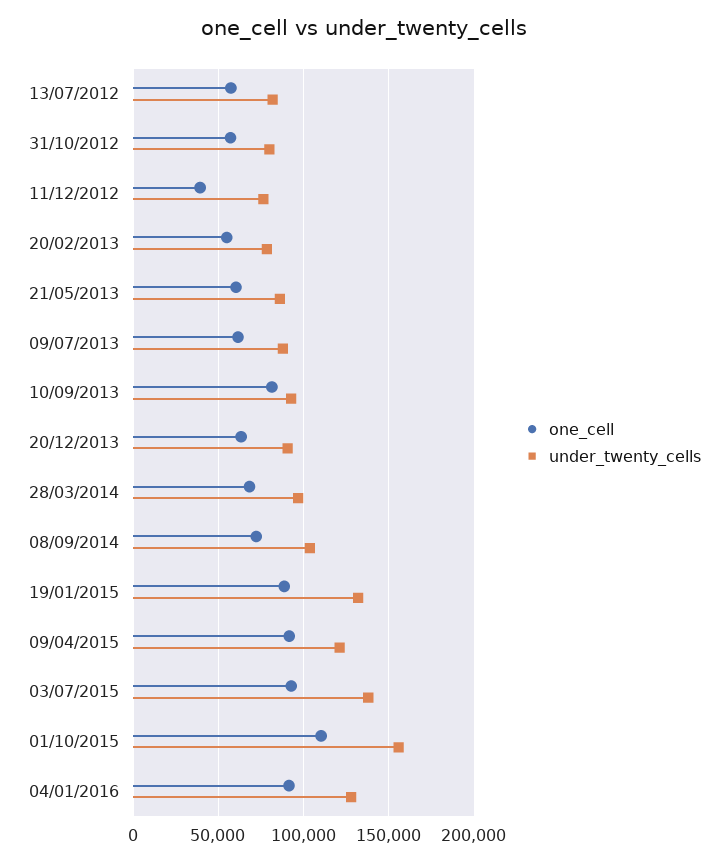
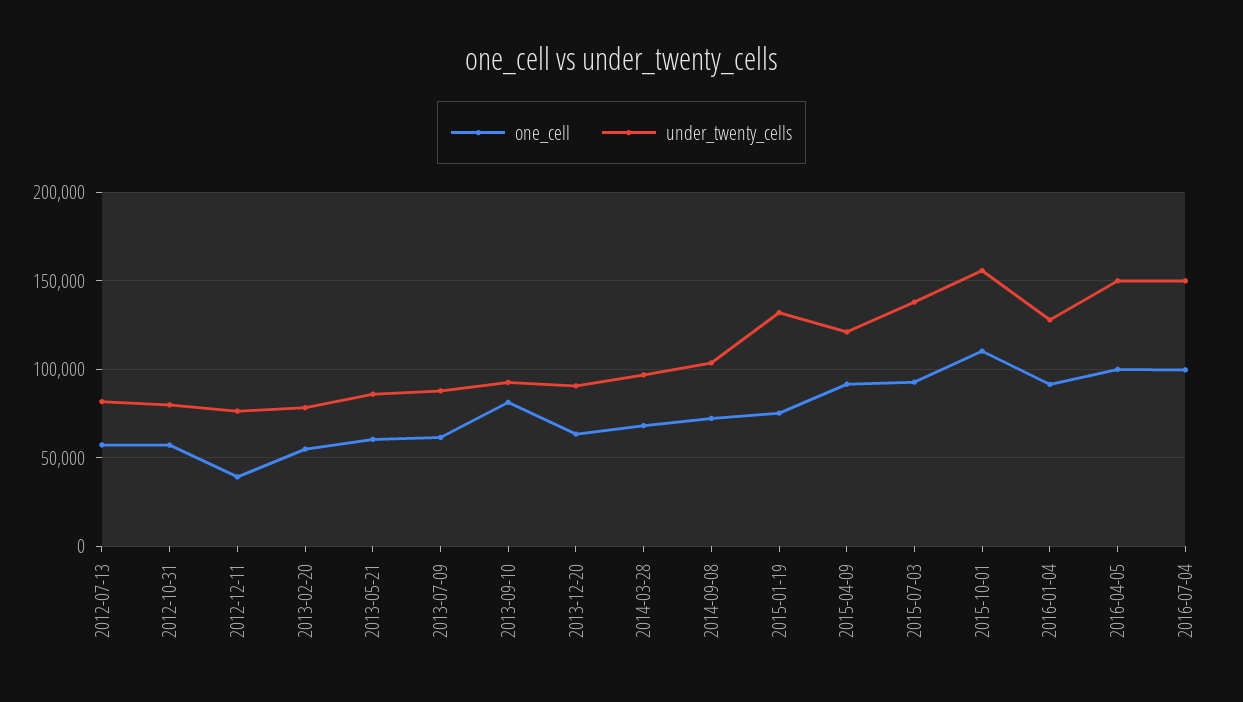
one_cell, 19/01/2015: 90000 -> 75000
one_cell, 2016-04-05: none -> 100000
under_twenty_cells, 2016-04-05: none -> 150000
one_cell, 2016-07-04: none -> 100000
under_twenty_cells, 2016-07-04: none -> 150000

